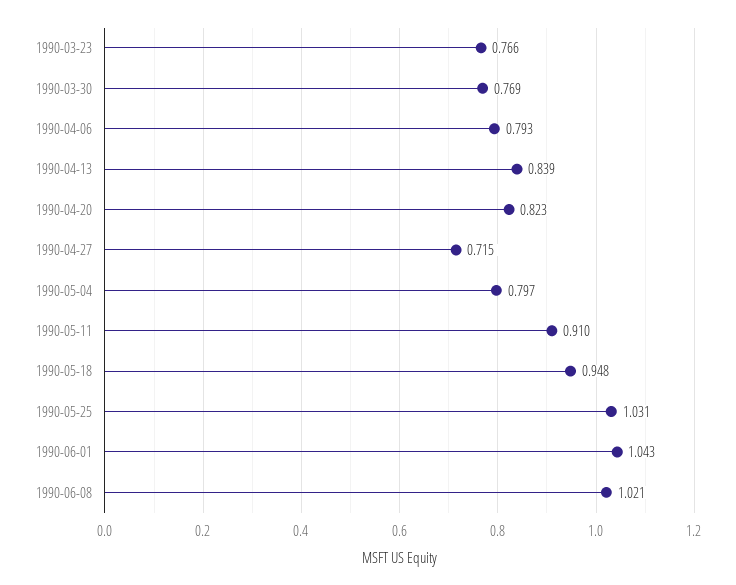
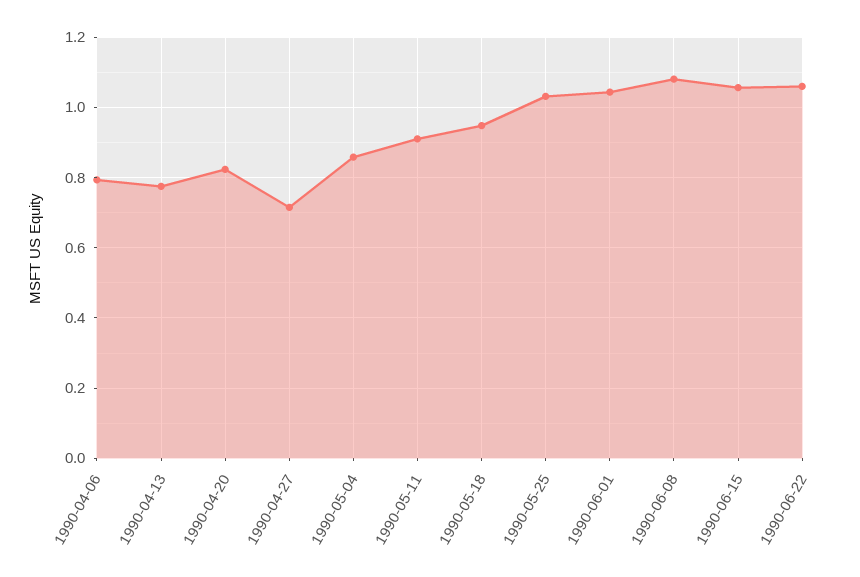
1990-03-23: 0.766 -> none
1990-03-30: 0.769 -> none
1990-04-13: 0.839 -> 0.78
1990-05-04: 0.797 -> 0.86
1990-06-08: 1.021 -> 1.08
1990-06-15: none -> 1.06
1990-06-22: none -> 1.06

